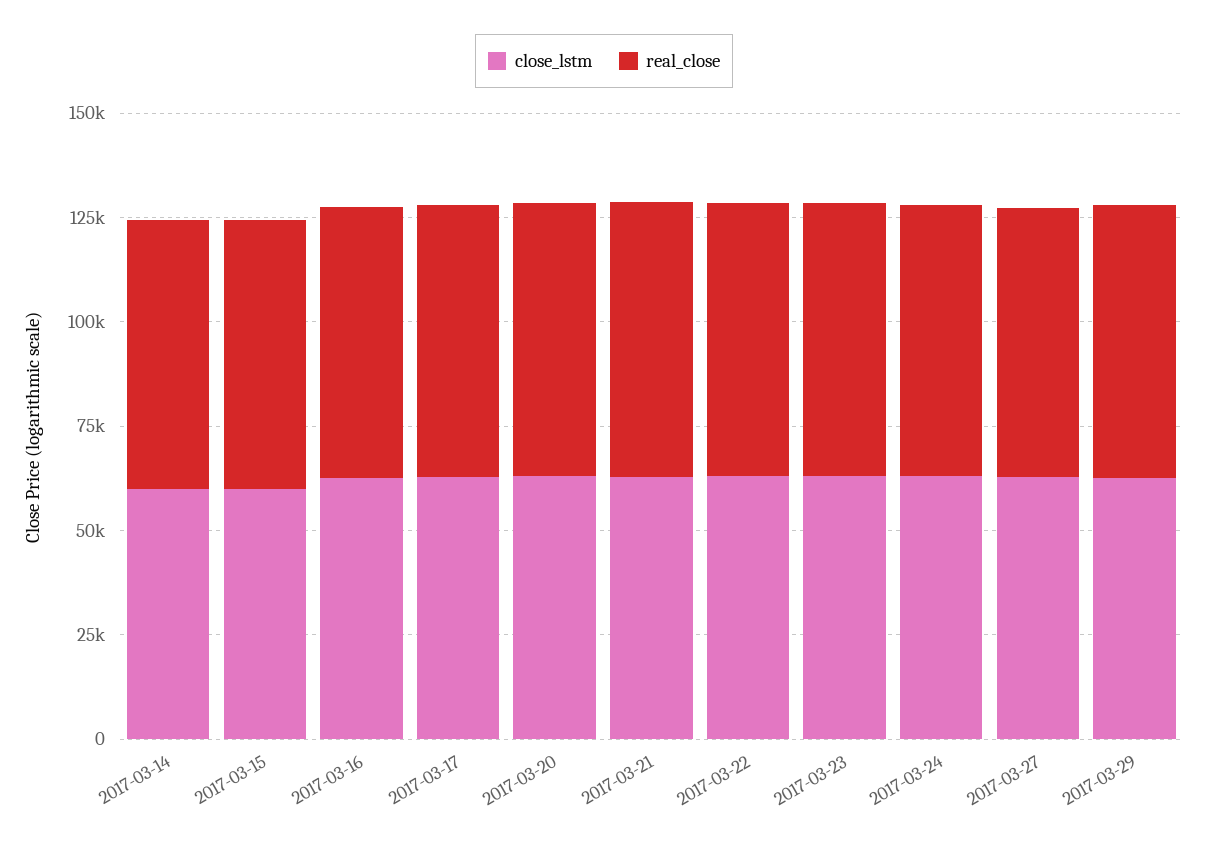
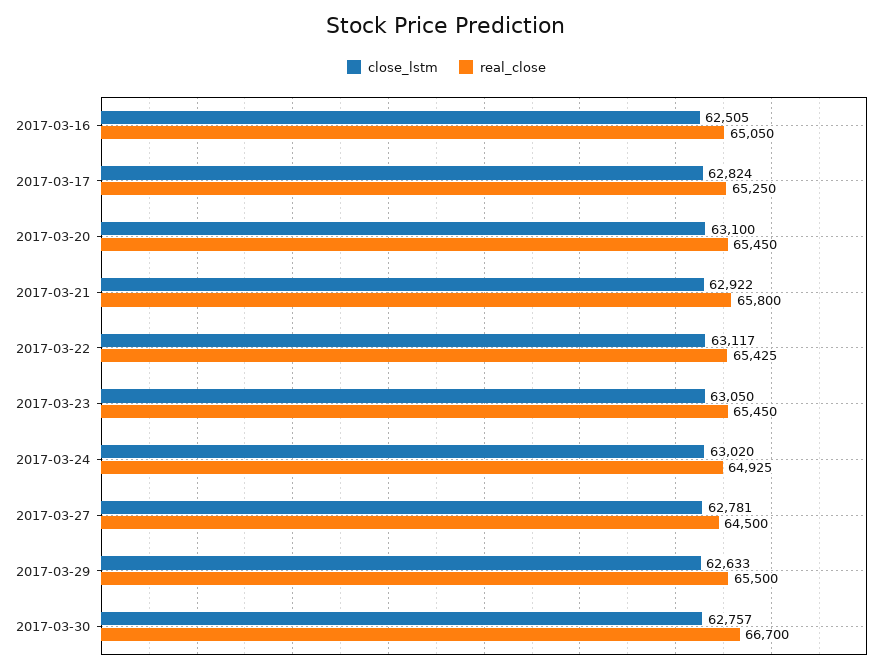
close_lstm, 2017-03-14: 60000 -> none
real_close, 2017-03-14: 65000 -> none
close_lstm, 2017-03-15: 60000 -> none
real_close, 2017-03-15: 65000 -> none
close_lstm, 2017-03-30: none -> 62757
real_close, 2017-03-30: none -> 66700

